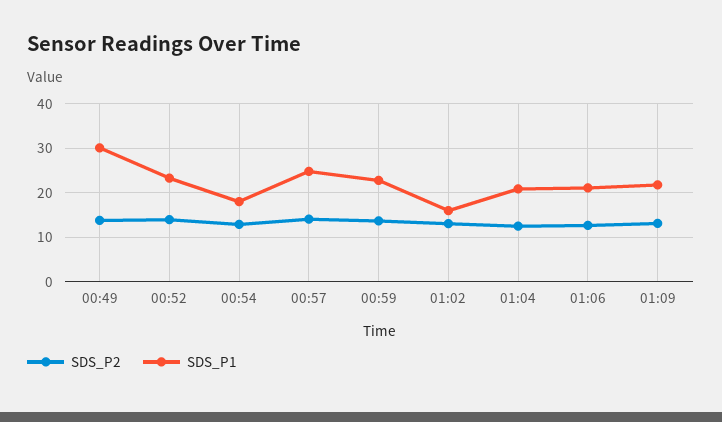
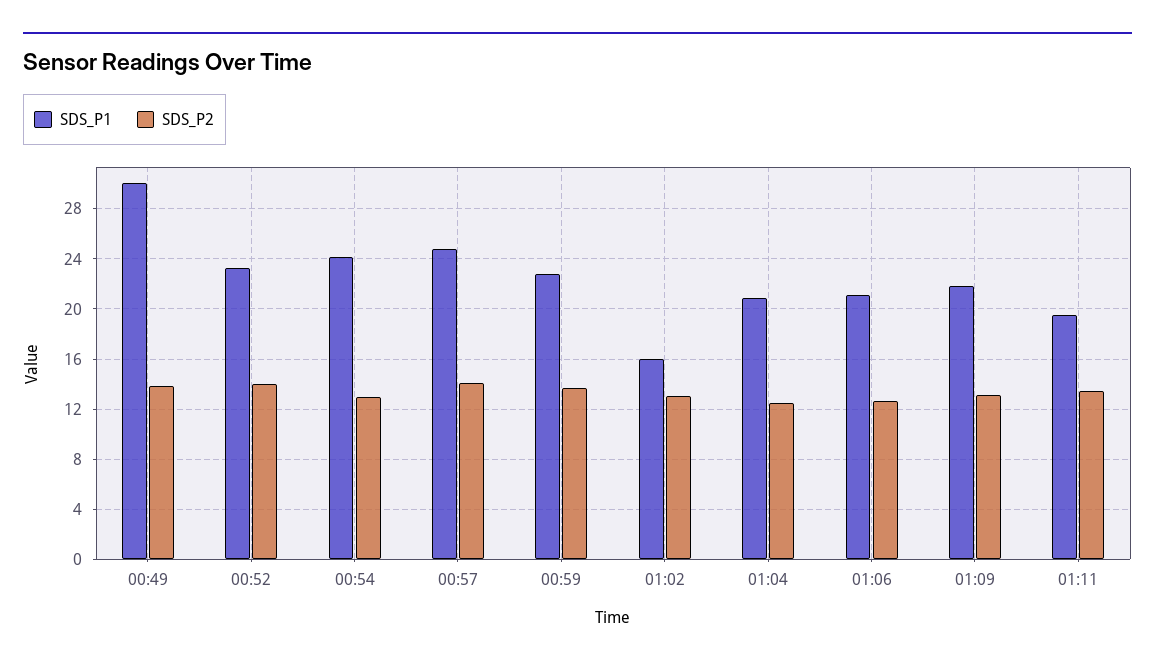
SDS_P1, 00:54: 18 -> 24
SDS_P1, 01:11: none -> 19.5
SDS_P2, 01:11: none -> 13.5

